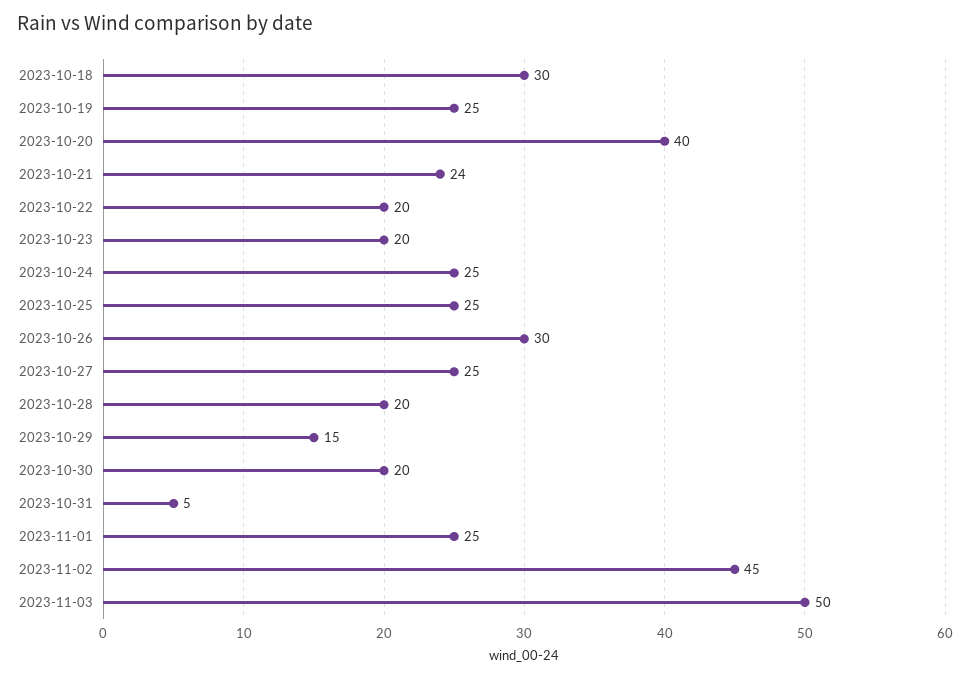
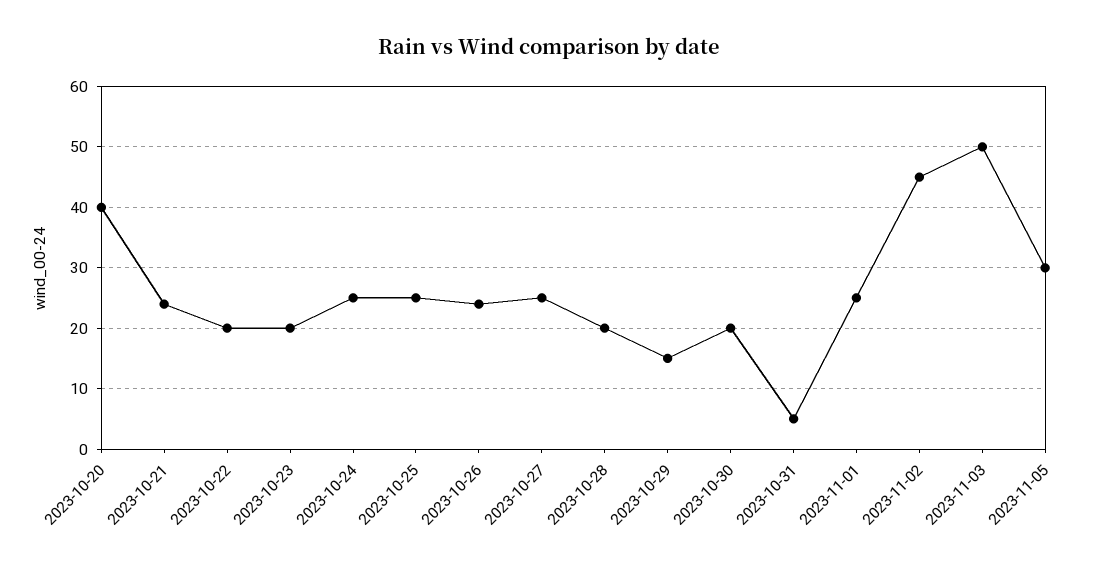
2023-10-18: 30 -> none
2023-10-19: 25 -> none
2023-10-26: 30 -> 24
2023-11-05: none -> 30

